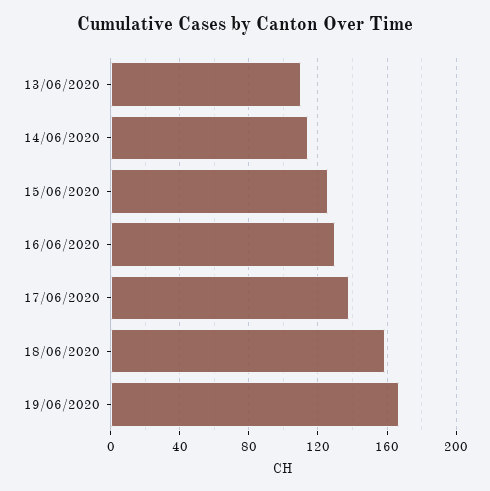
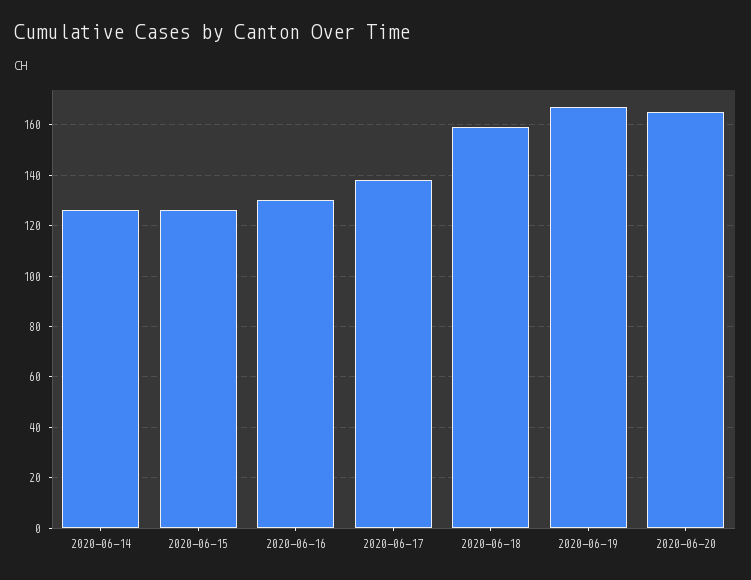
13/06/2020: 110 -> none
14/06/2020: 115 -> 125
2020-06-20: none -> 165

